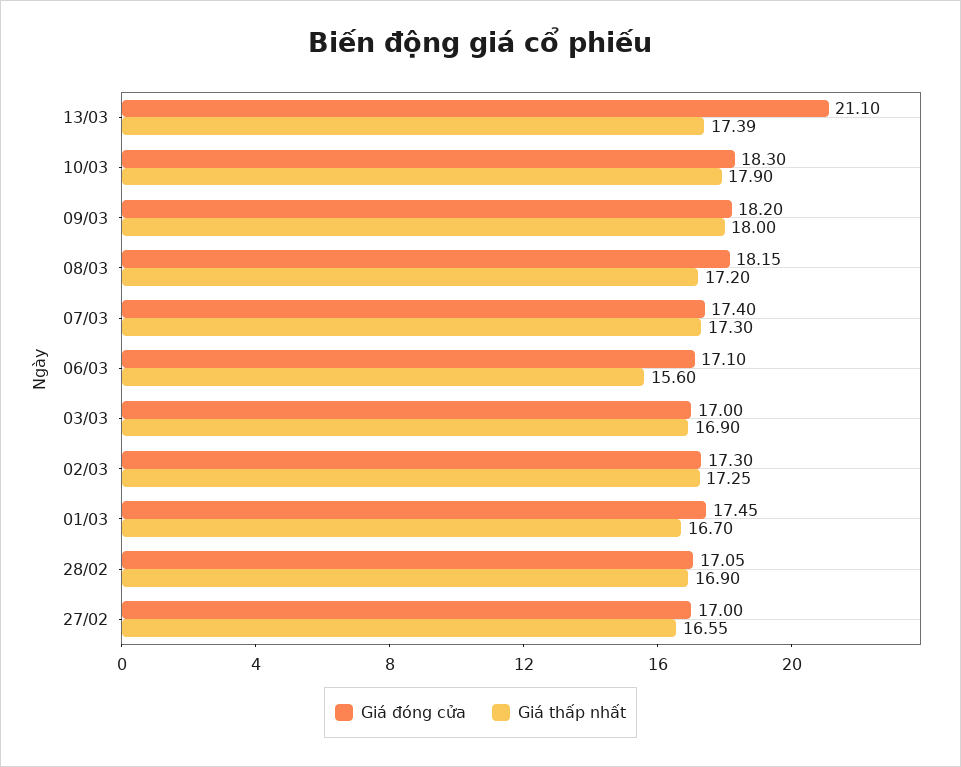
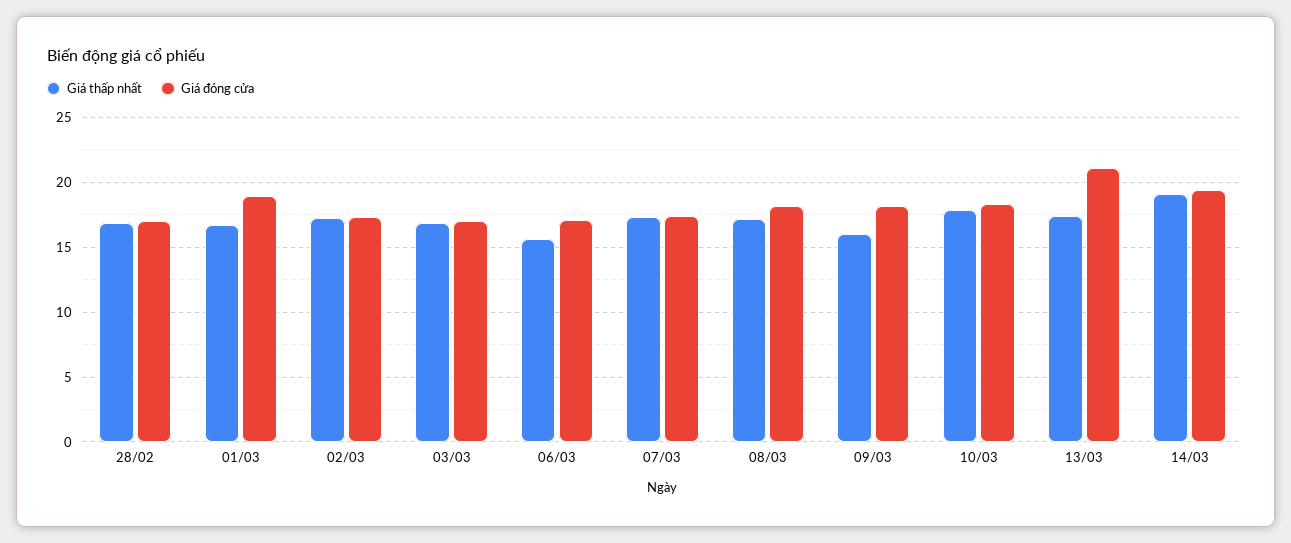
Giá thấp nhất, 09/03: 18 -> 16
Giá đóng cửa, 01/03: 17.45 -> 19
Giá đóng cửa, 27/02: 17 -> none
Giá thấp nhất, 27/02: 16.55 -> none
Giá thấp nhất, 14/03: none -> 19
Giá đóng cửa, 14/03: none -> 19.5

